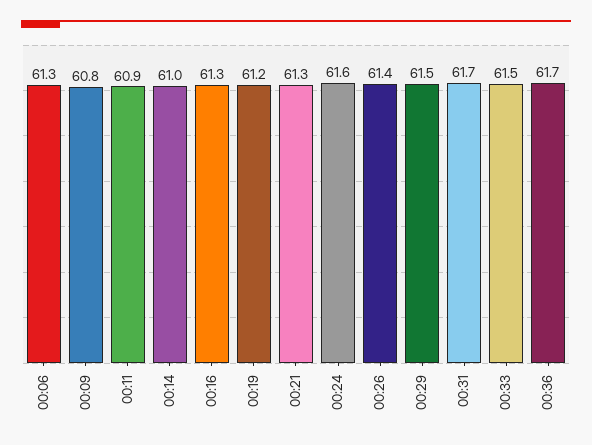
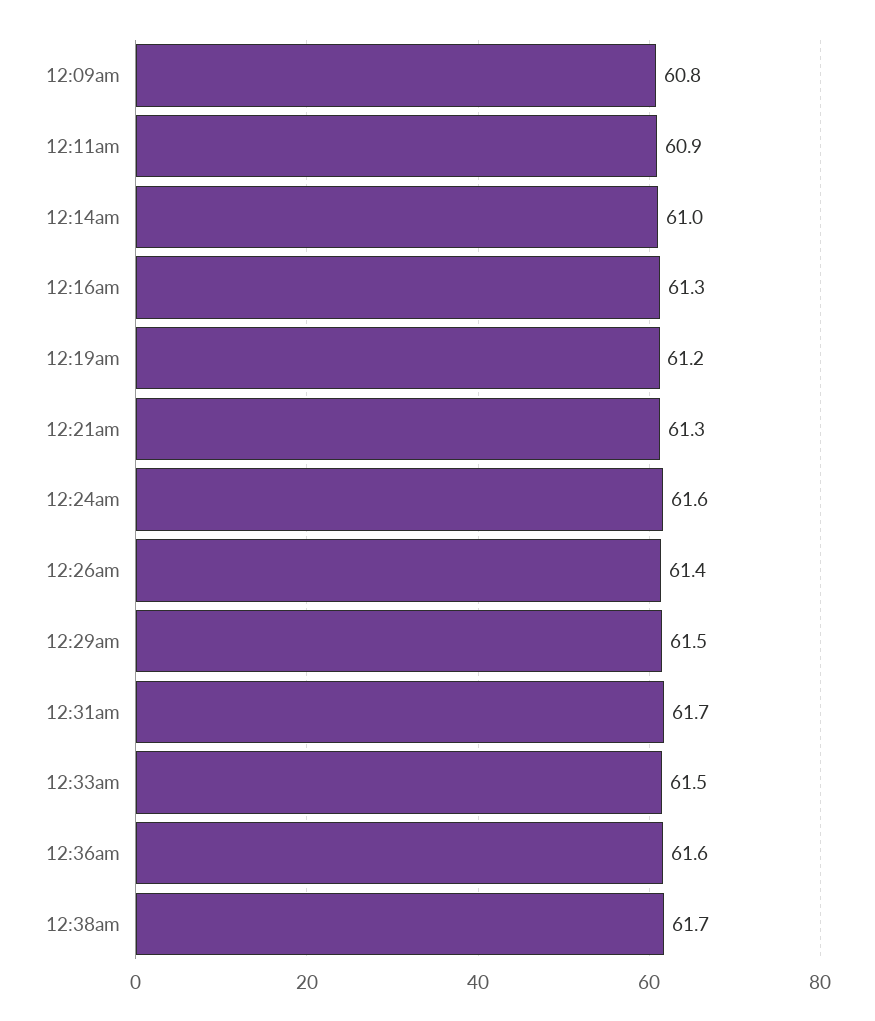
00:06: 61.3 -> none
00:36: 61.7 -> 61.6
12:38am: none -> 61.7

